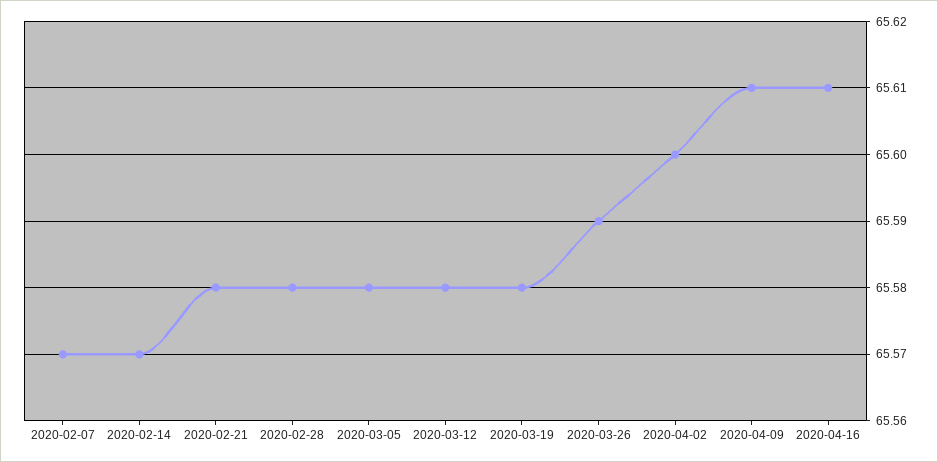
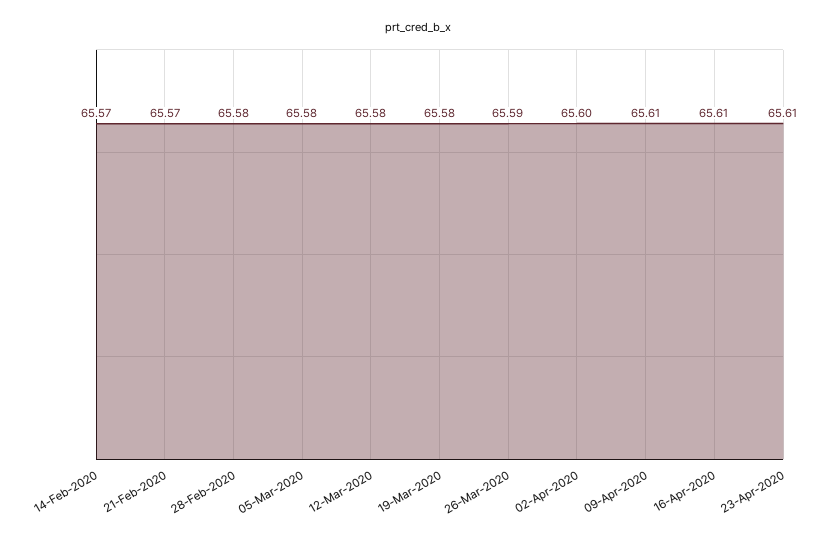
2020-02-07: 65.57 -> none
2020-02-21: 65.58 -> 65.57
23-Apr-2020: none -> 65.61

